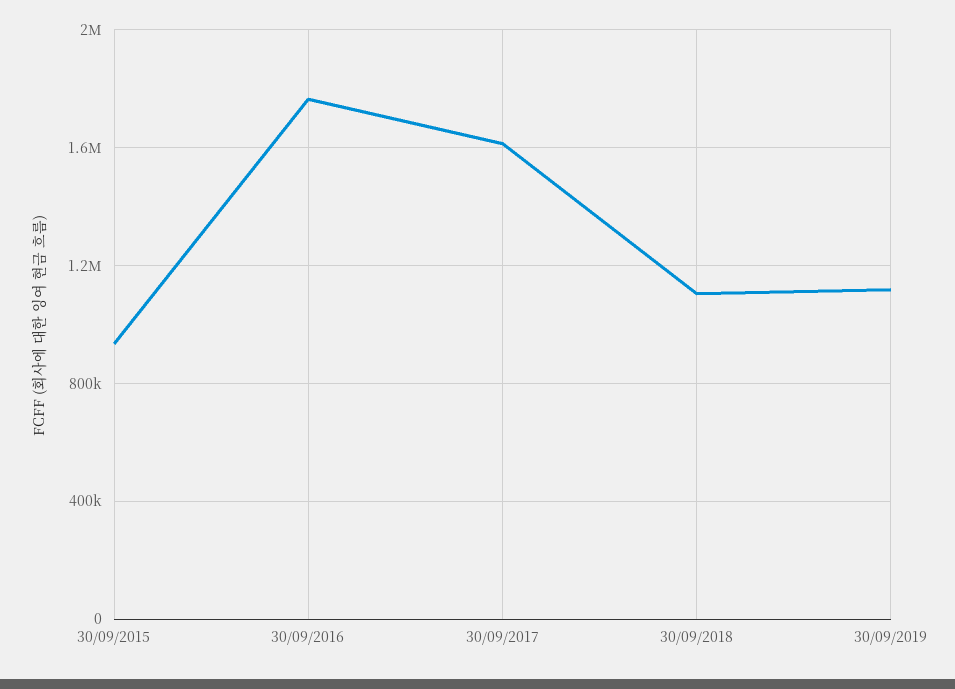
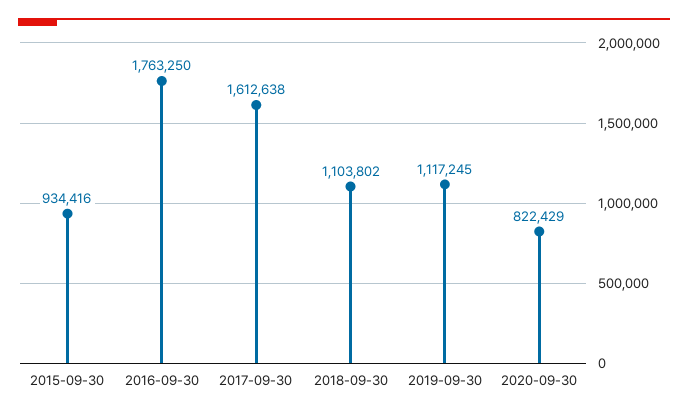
2020-09-30: none -> 822429

